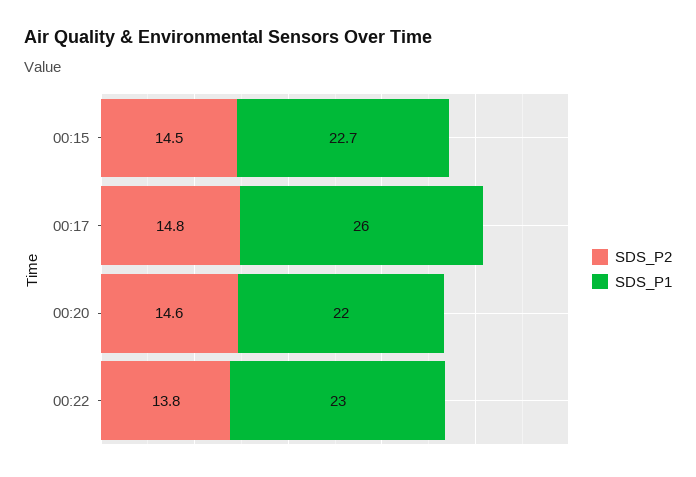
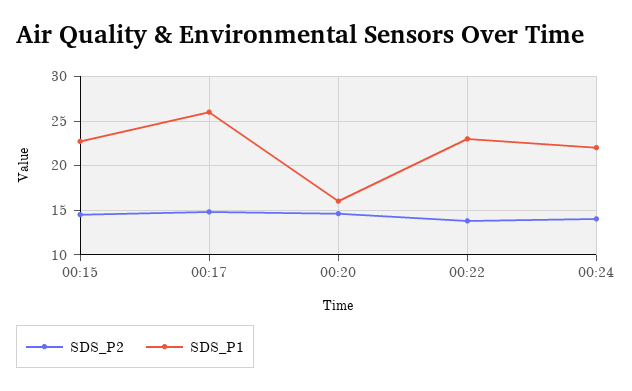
SDS_P1, 00:20: 22 -> 16
SDS_P2, 00:24: none -> 14
SDS_P1, 00:24: none -> 22

